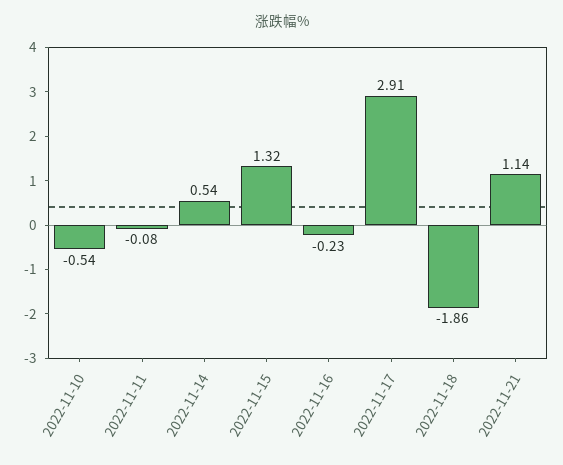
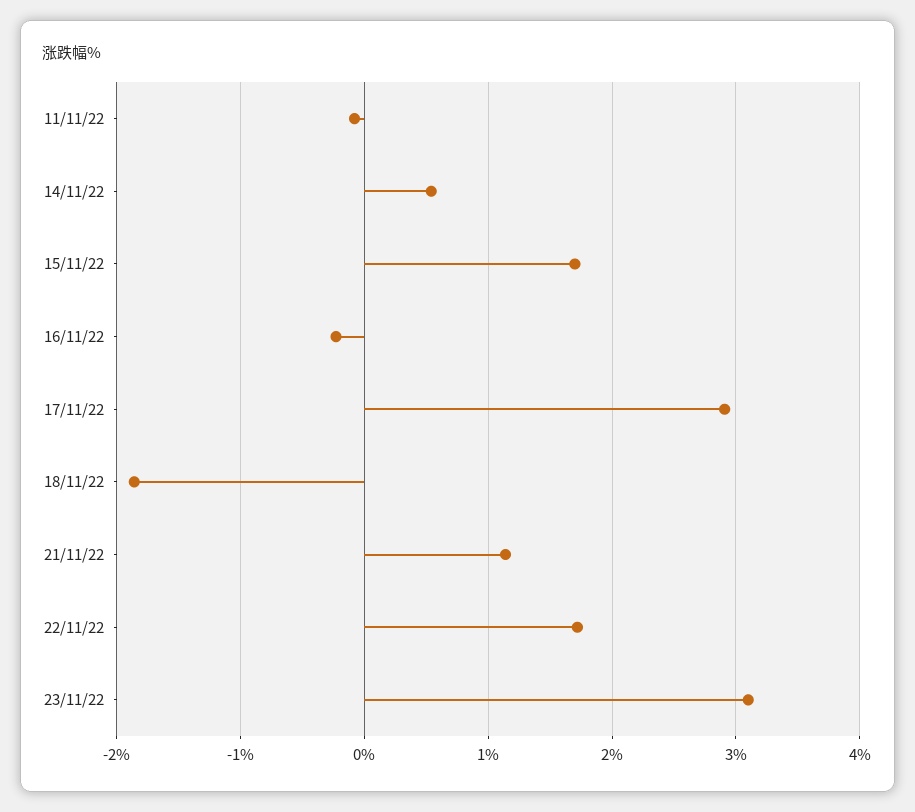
2022-11-10: -0.54 -> none
2022-11-15: 1.32 -> 1.7
22/11/22: none -> 1.7
23/11/22: none -> 3.1

